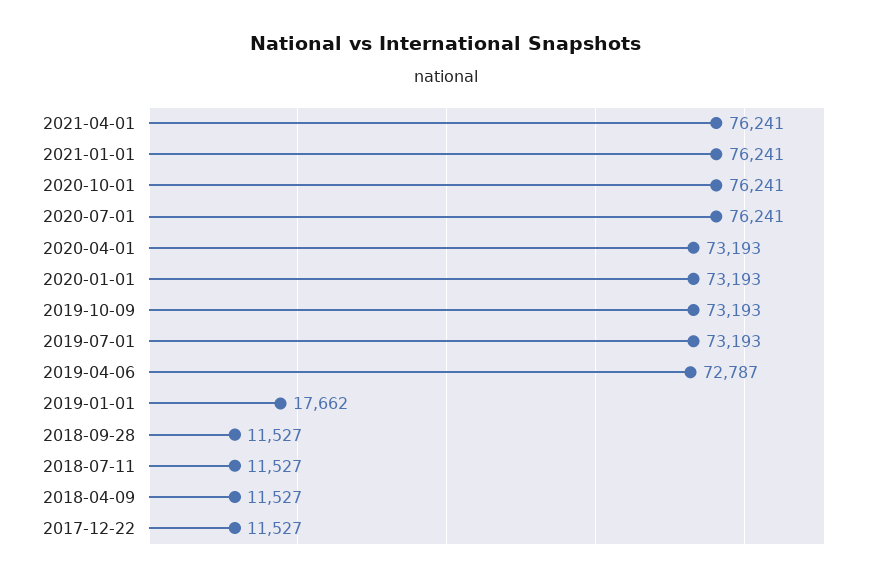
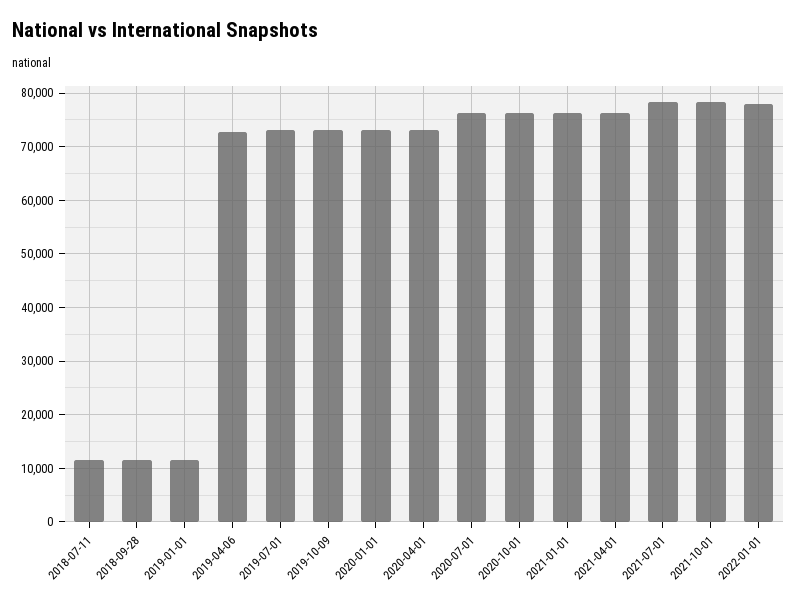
2019-01-01: 17662 -> 12000
2018-04-09: 11527 -> none
2017-12-22: 11527 -> none
2021-07-01: none -> 78000
2021-10-01: none -> 78000
2022-01-01: none -> 78000

